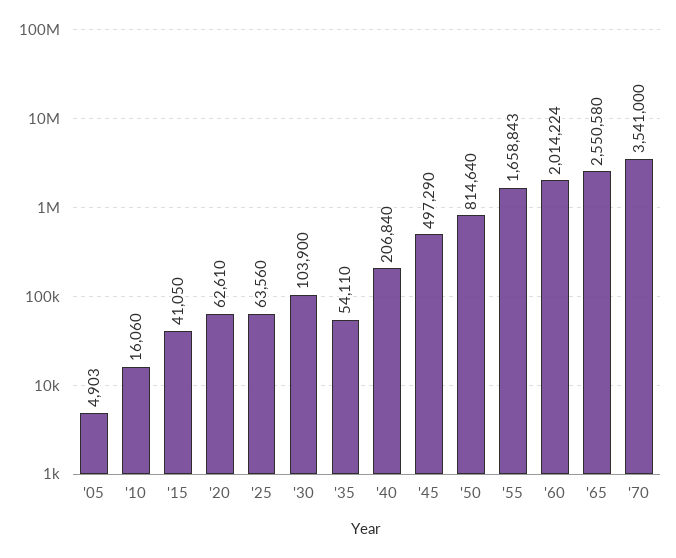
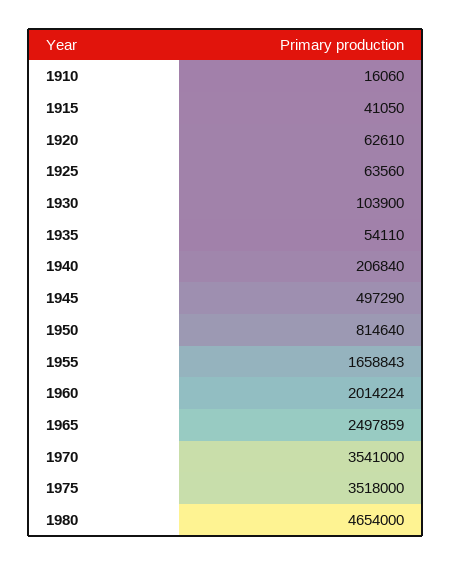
'05: 4903 -> none
'65: 2550580 -> 2497859
1975: none -> 3518000
1980: none -> 4654000

